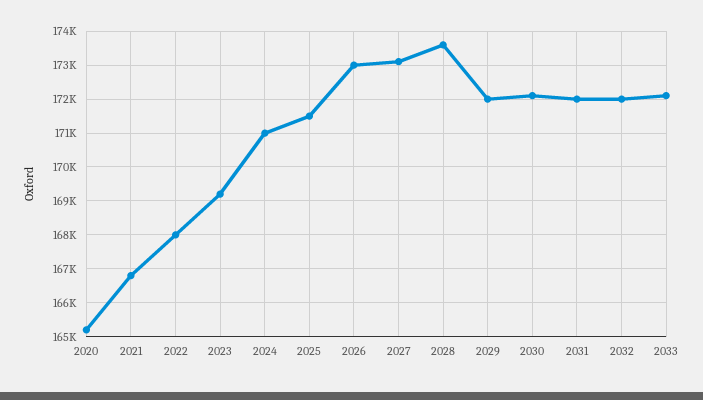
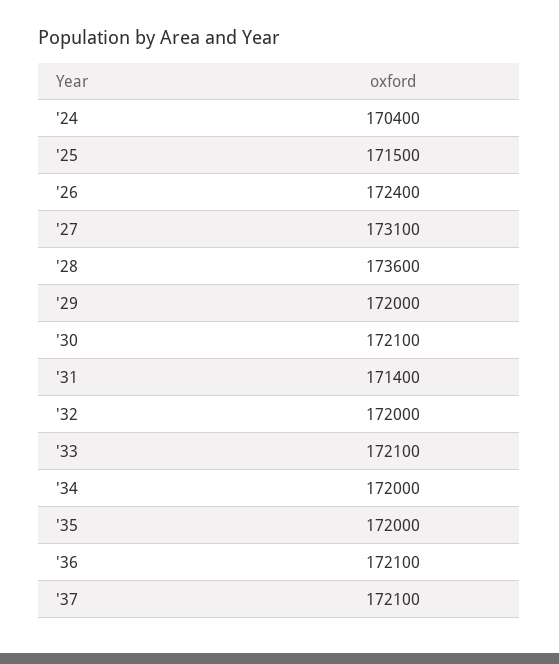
2020: 165200 -> none
2021: 166800 -> none
2022: 168000 -> none
2023: 169200 -> none
2024: 171000 -> 170400
2026: 173000 -> 172400
2031: 172000 -> 171400
'34: none -> 172000
'35: none -> 172000
'36: none -> 172100
'37: none -> 172100

